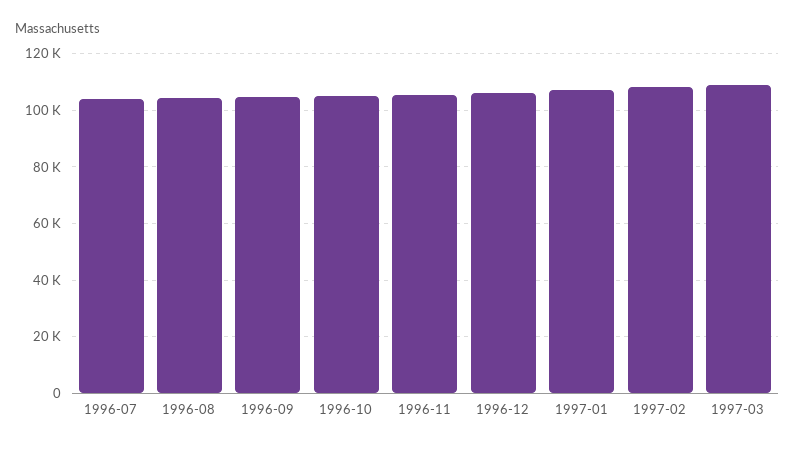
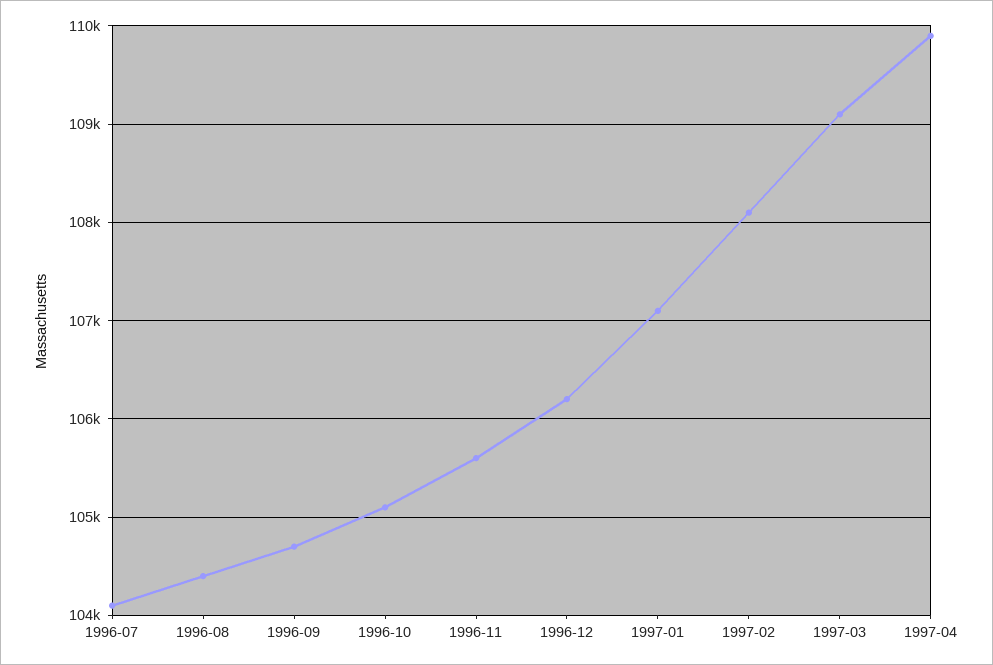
1997-04: none -> 109900

